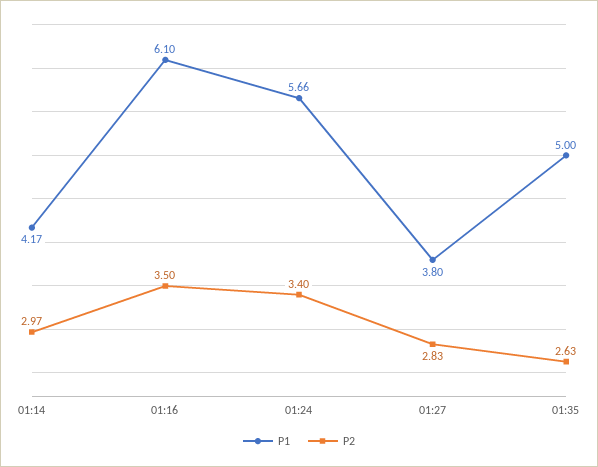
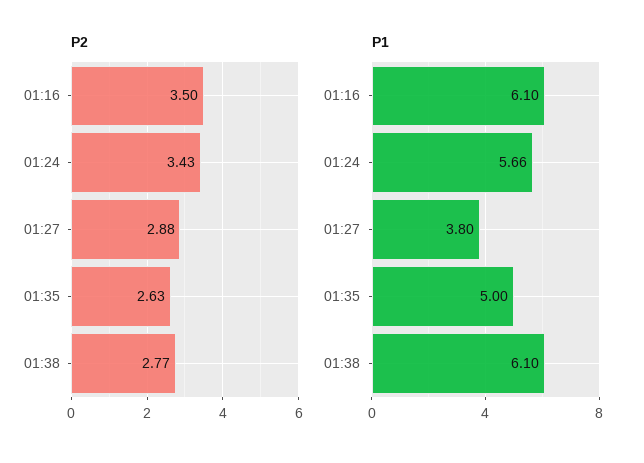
P1, 01:14: 4.17 -> none
P2, 01:14: 2.97 -> none
P2, 01:24: 3.4 -> 3.43
P2, 01:27: 2.83 -> 2.88
P2, 01:38: none -> 2.77
P1, 01:38: none -> 6.1

